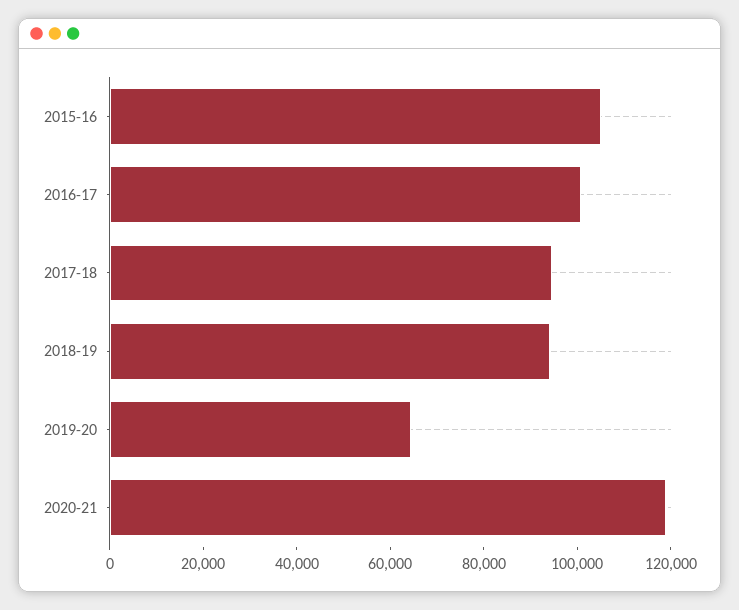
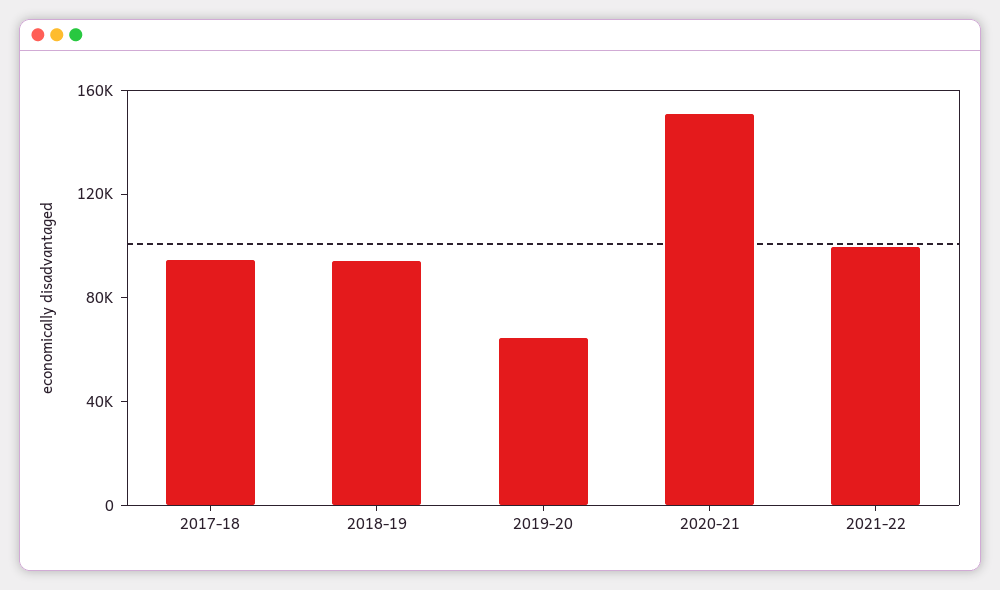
2015-16: 105000 -> none
2016-17: 100000 -> none
2020-21: 120000 -> 150000
2021-22: none -> 100000

